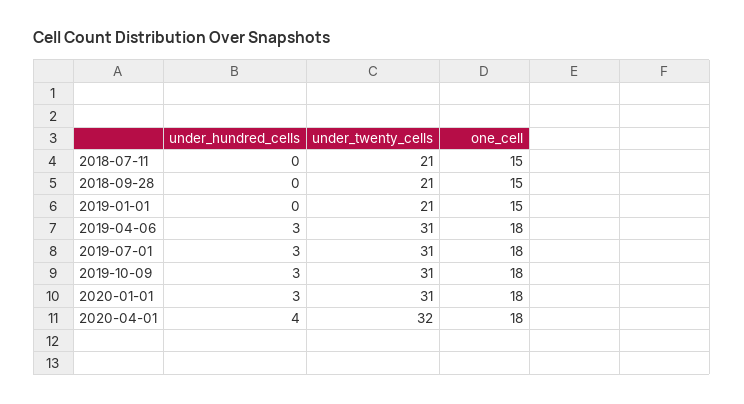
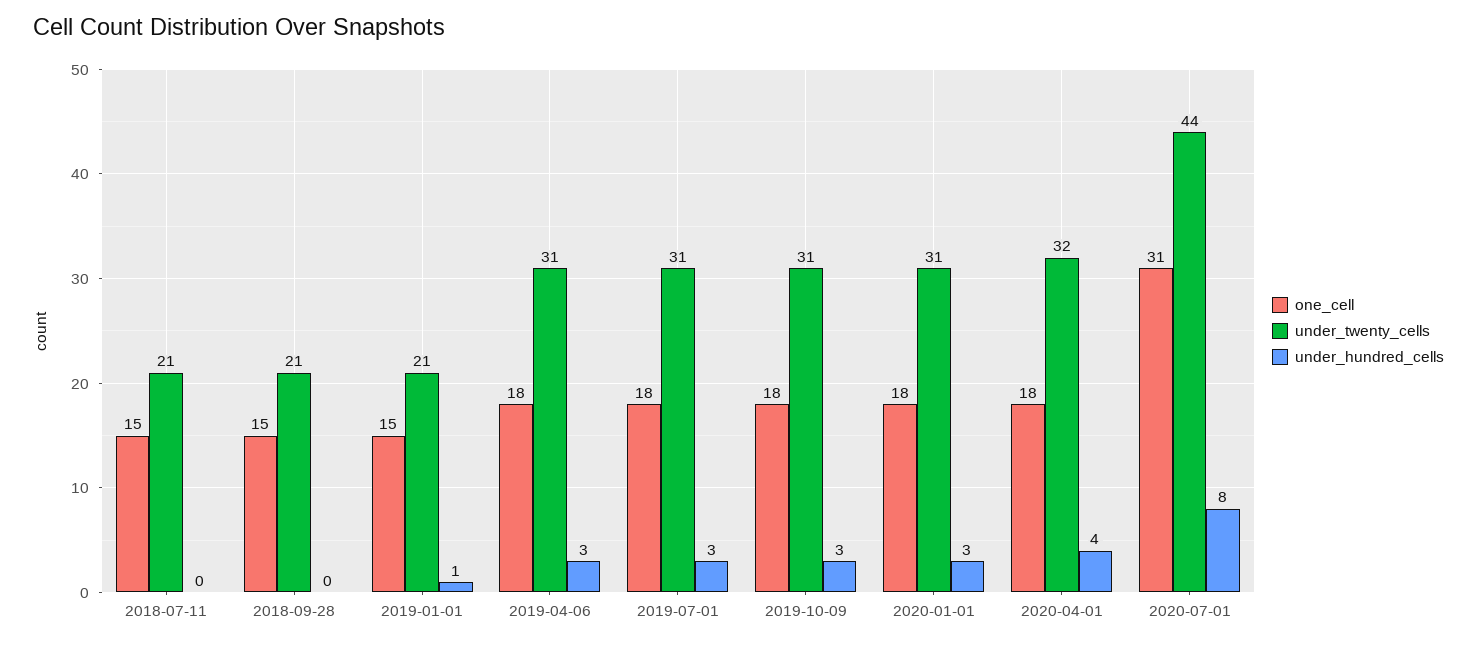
under_hundred_cells, 2019-01-01: 0 -> 1
one_cell, 2020-07-01: none -> 31
under_twenty_cells, 2020-07-01: none -> 44
under_hundred_cells, 2020-07-01: none -> 8

